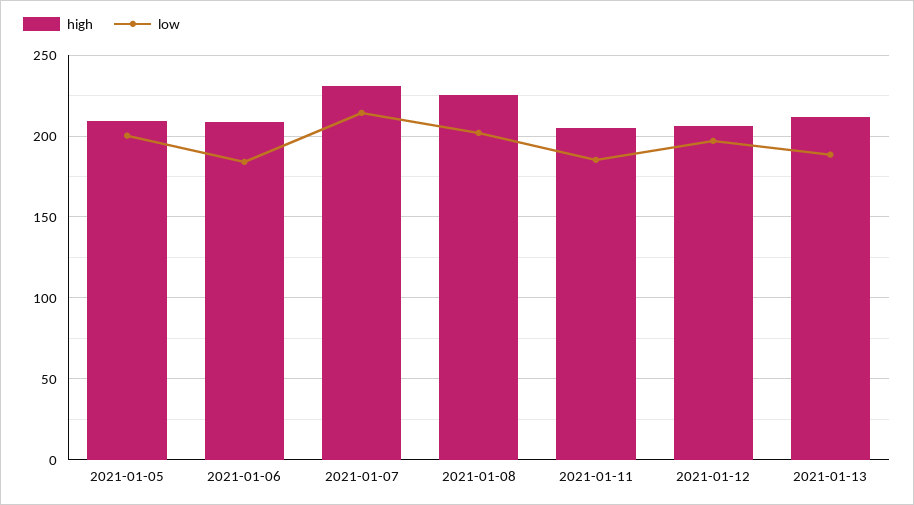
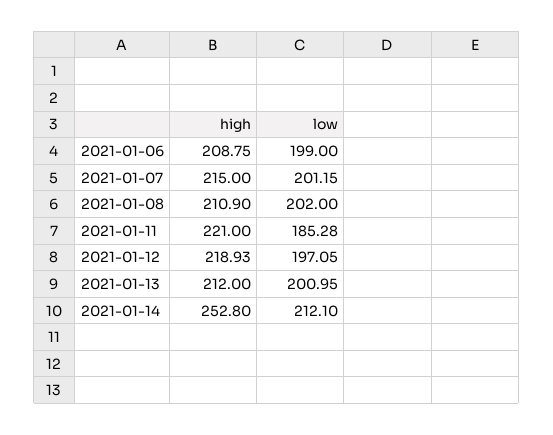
high, 2021-01-05: 210 -> none
low, 2021-01-05: 200 -> none
low, 2021-01-06: 185 -> 199
high, 2021-01-07: 230 -> 215
low, 2021-01-07: 215 -> 201.15
high, 2021-01-08: 225 -> 210.9
high, 2021-01-11: 205 -> 221
high, 2021-01-12: 205 -> 218.93
low, 2021-01-13: 190 -> 200.95
high, 2021-01-14: none -> 252.8
low, 2021-01-14: none -> 212.1

